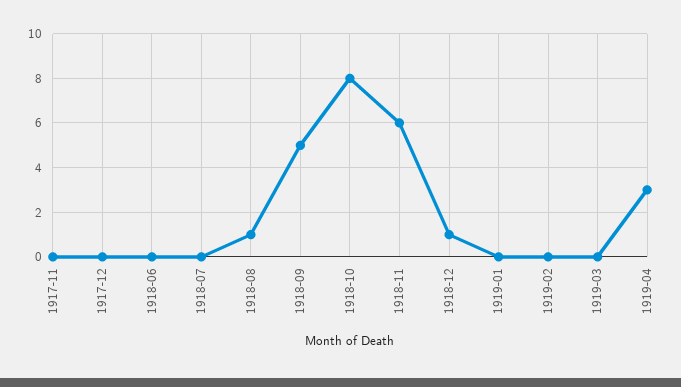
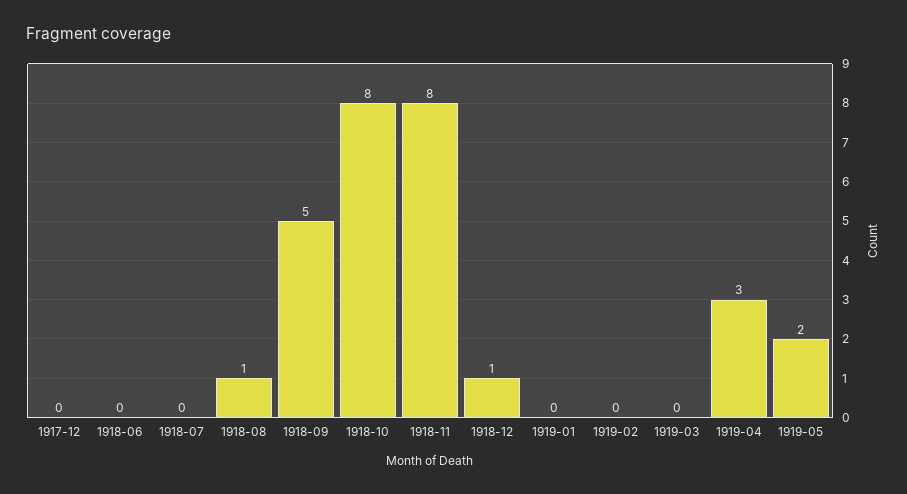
1917-11: 0 -> none
1918-11: 6 -> 8
1919-05: none -> 2

